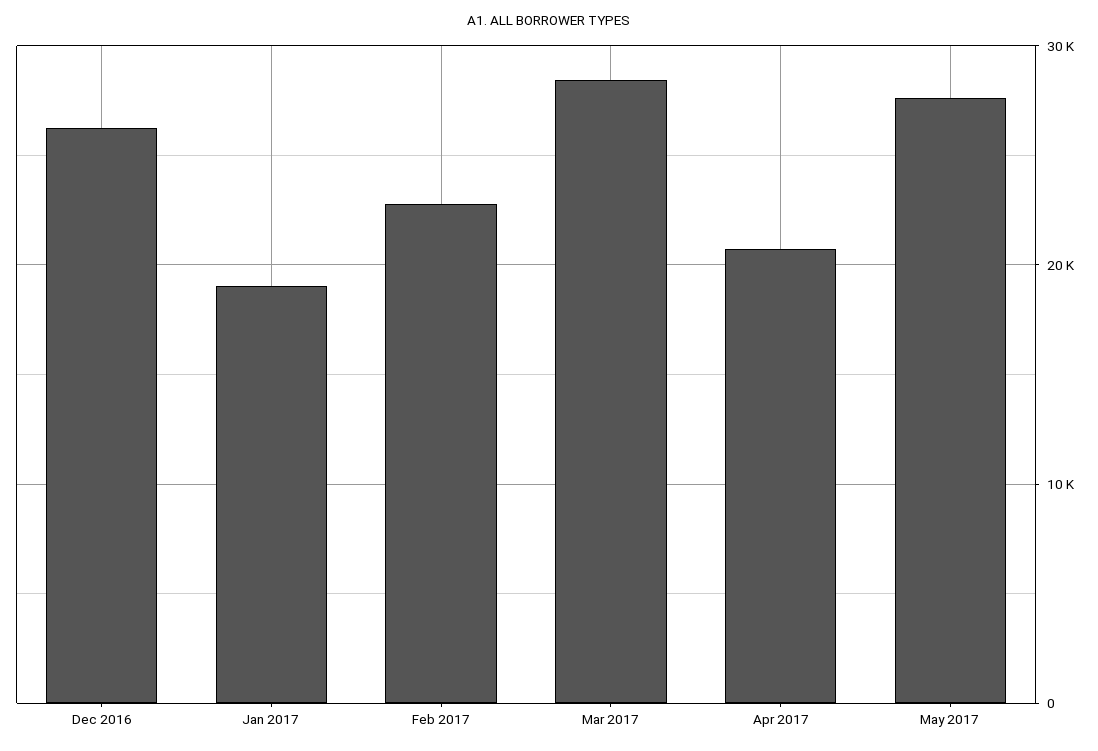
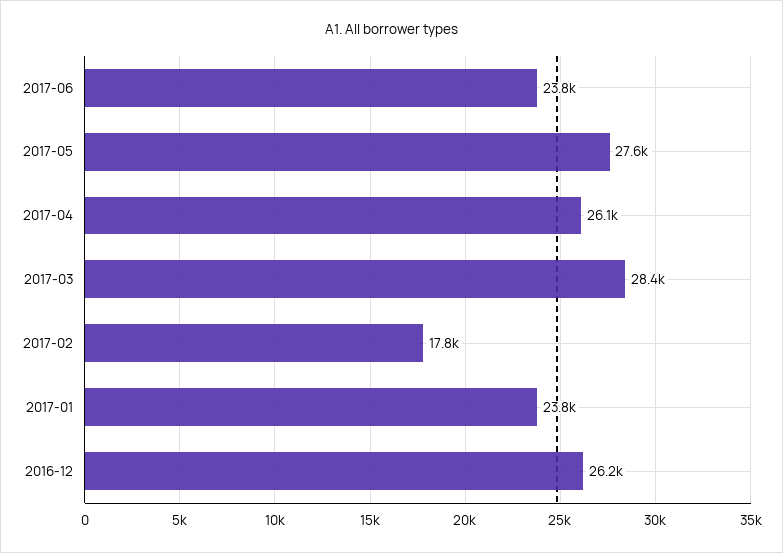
Jan 2017: 19000 -> 23800
Feb 2017: 23000 -> 17800
Apr 2017: 21000 -> 26100
2017-06: none -> 23800

